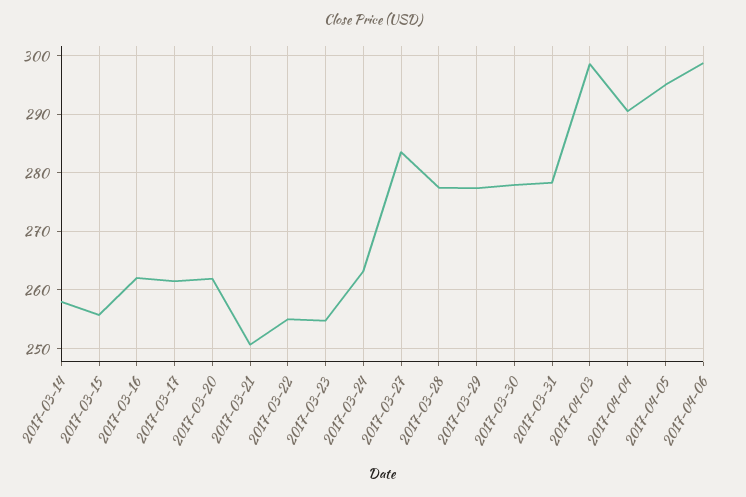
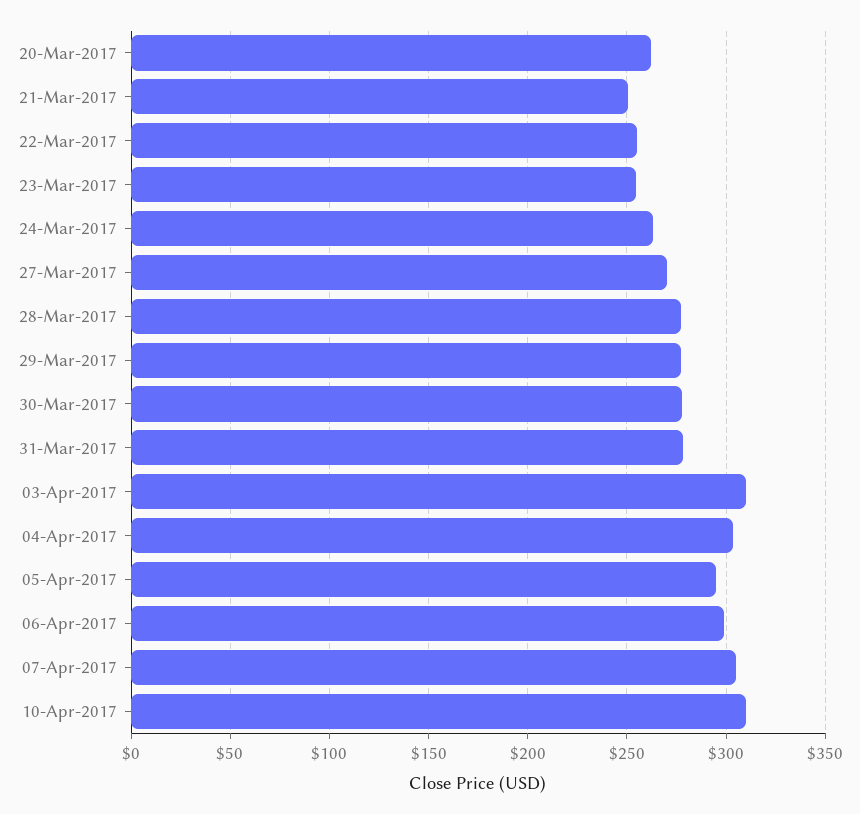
2017-03-14: 258 -> none
2017-03-15: 256 -> none
2017-03-16: 262 -> none
2017-03-17: 262 -> none
2017-03-27: 284 -> 270
2017-04-03: 298 -> 310
2017-04-04: 290 -> 305
07-Apr-2017: none -> 305
10-Apr-2017: none -> 310

